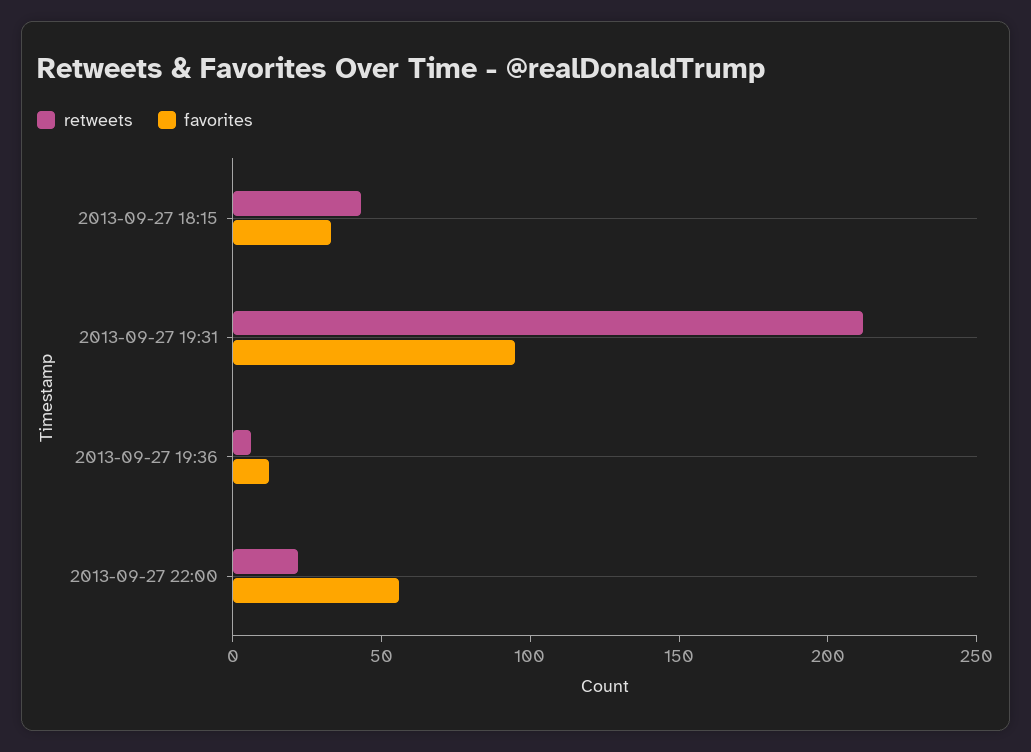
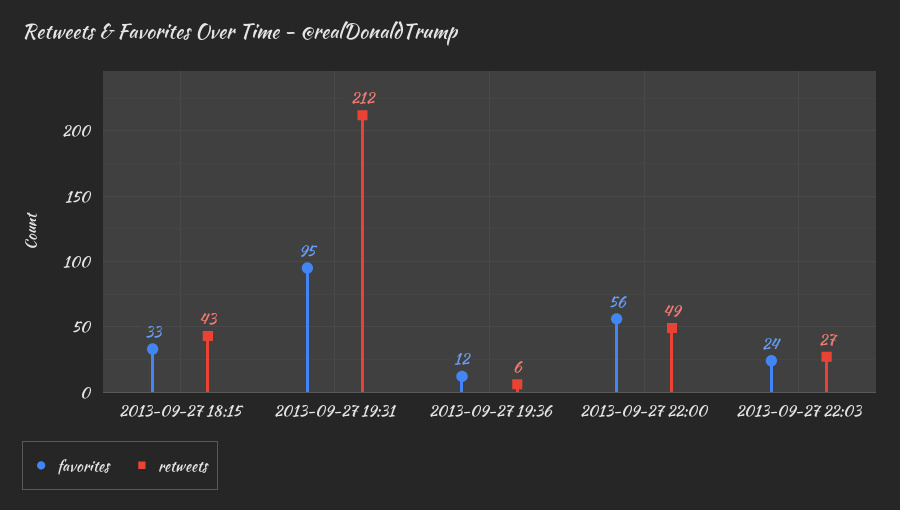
retweets, 2013-09-27 22:00: 20 -> 49
favorites, 2013-09-27 22:03: none -> 24
retweets, 2013-09-27 22:03: none -> 27

